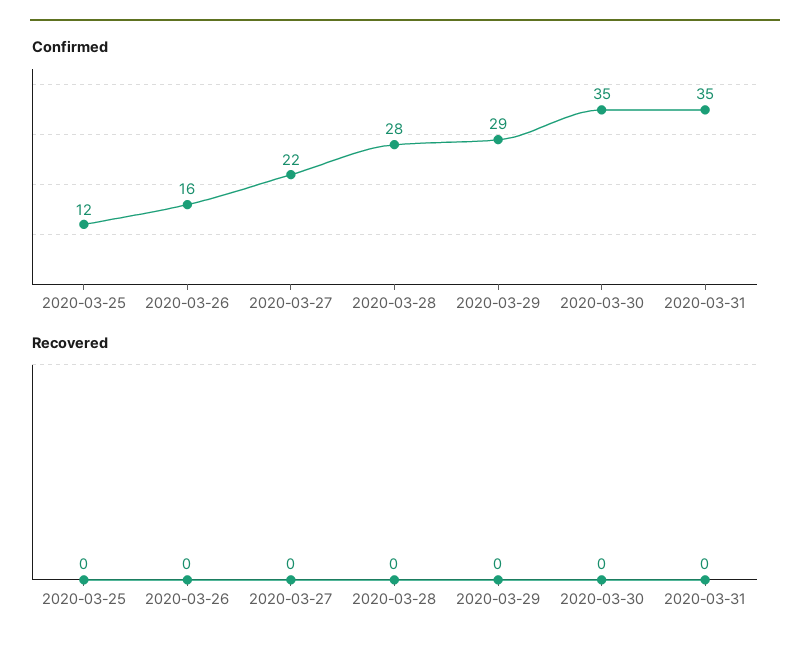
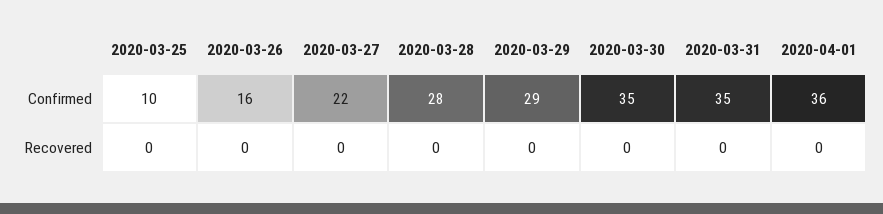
Confirmed, 2020-03-25: 12 -> 10
Confirmed, 2020-04-01: none -> 36
Recovered, 2020-04-01: none -> 0

